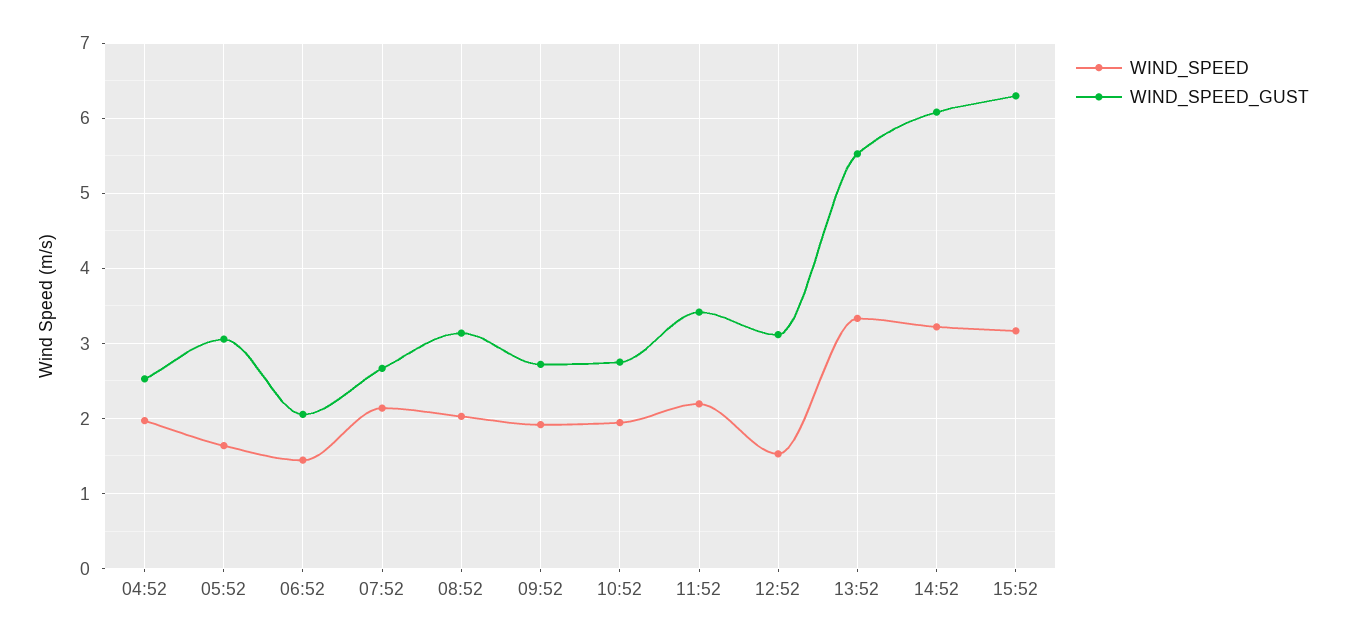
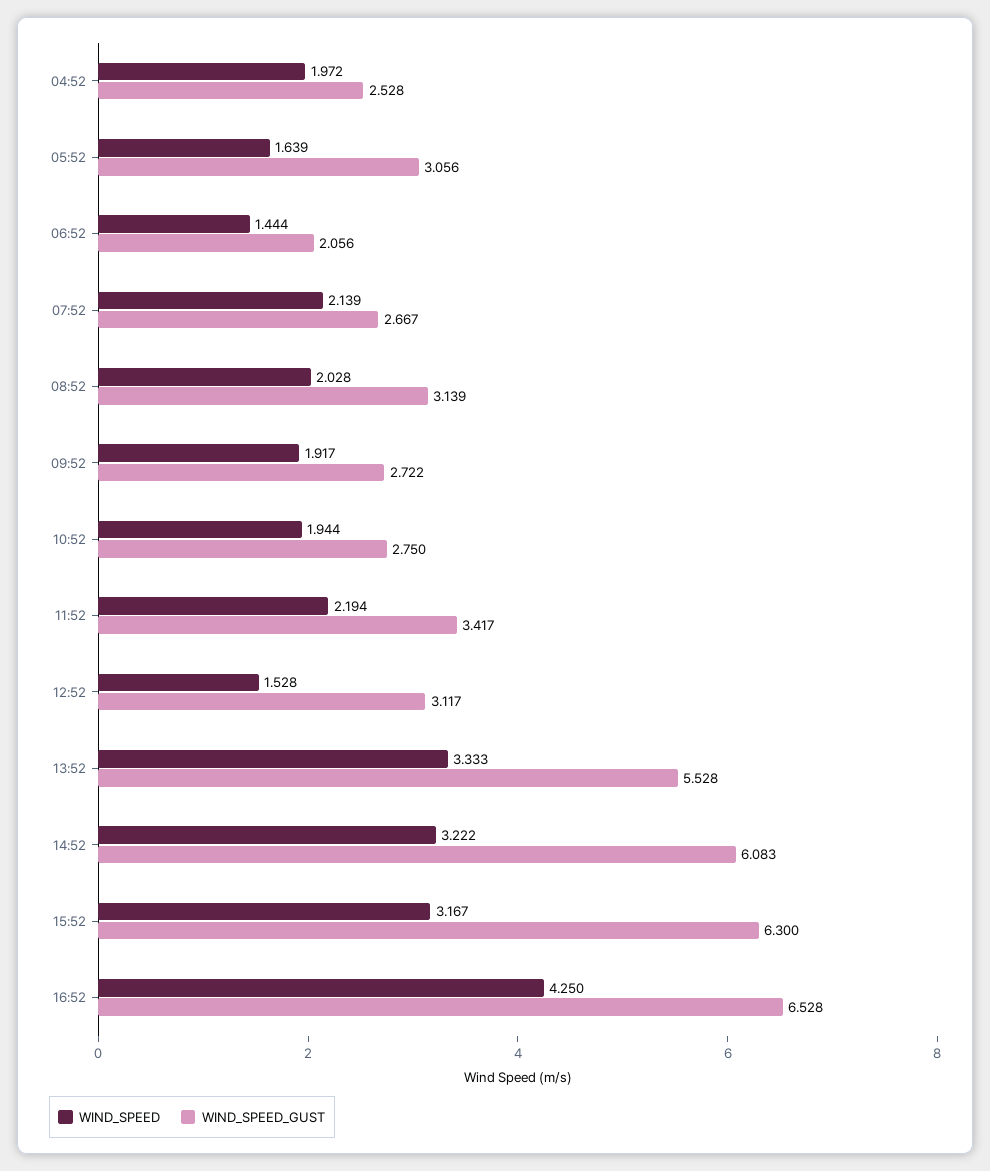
WIND_SPEED, 16:52: none -> 4.25
WIND_SPEED_GUST, 16:52: none -> 6.528

